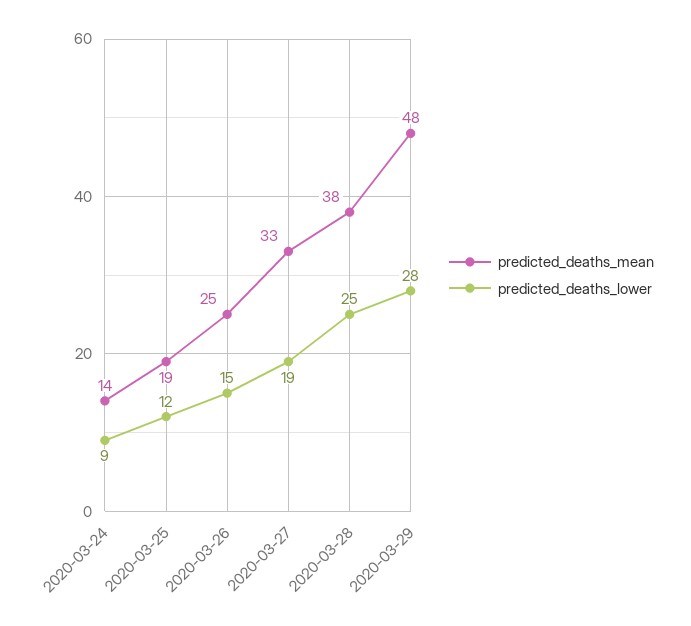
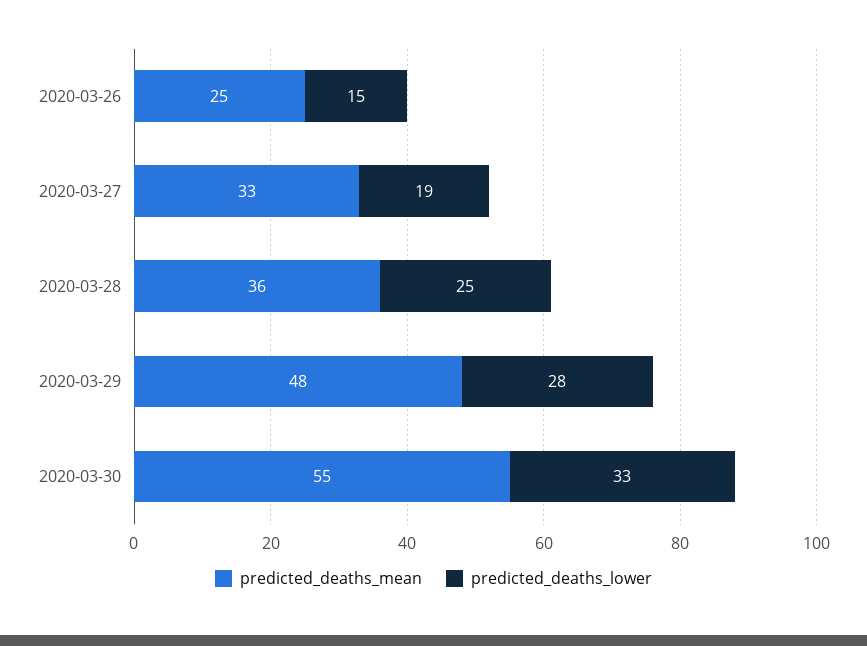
predicted_deaths_mean, 2020-03-24: 14 -> none
predicted_deaths_lower, 2020-03-24: 9 -> none
predicted_deaths_mean, 2020-03-25: 19 -> none
predicted_deaths_lower, 2020-03-25: 12 -> none
predicted_deaths_mean, 2020-03-28: 38 -> 36
predicted_deaths_mean, 2020-03-30: none -> 55
predicted_deaths_lower, 2020-03-30: none -> 33

